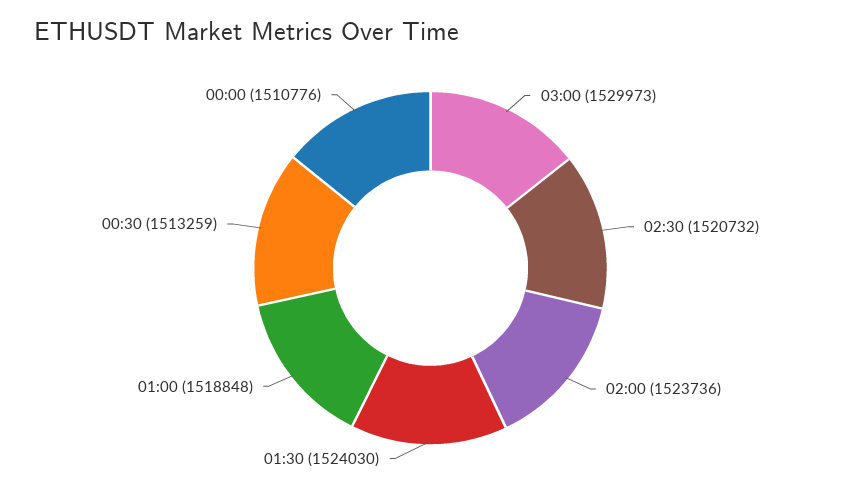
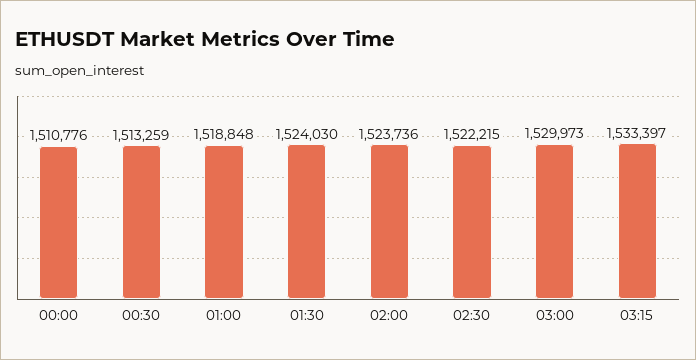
02:30: 1520732 -> 1522215
03:15: none -> 1533397

